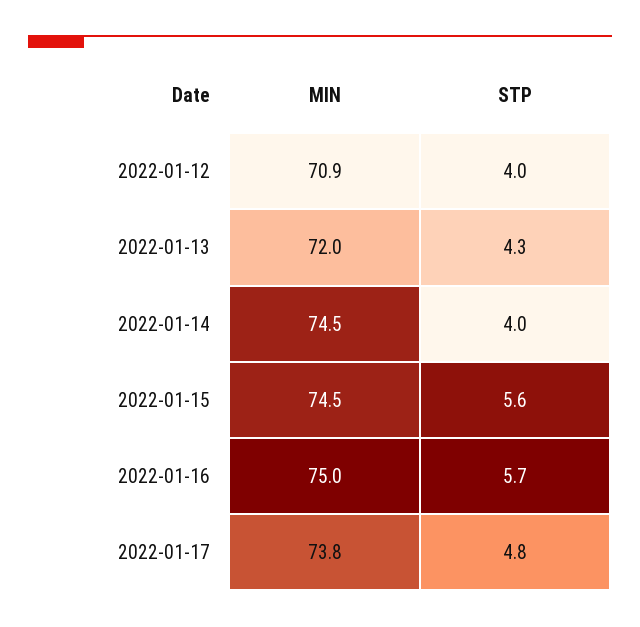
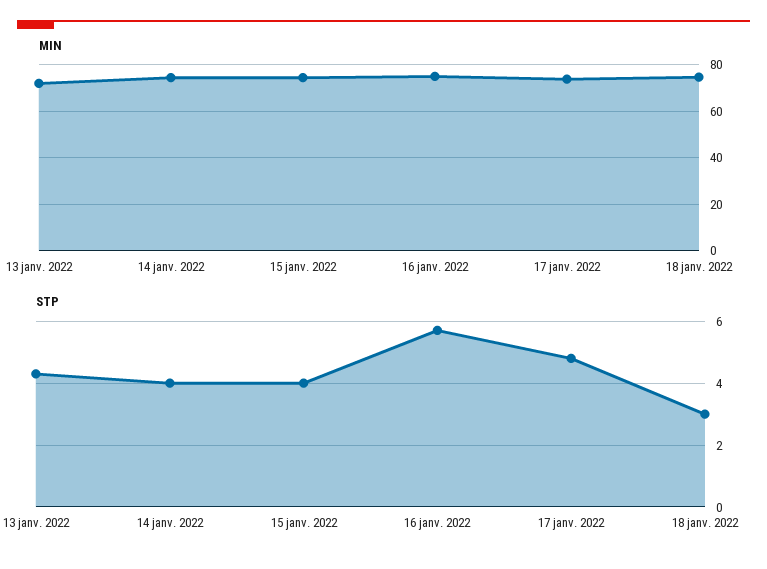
MIN, 2022-01-12: 70.9 -> none
STP, 2022-01-12: 4 -> none
STP, 2022-01-15: 5.6 -> 4
MIN, 18 janv. 2022: none -> 75
STP, 18 janv. 2022: none -> 3

